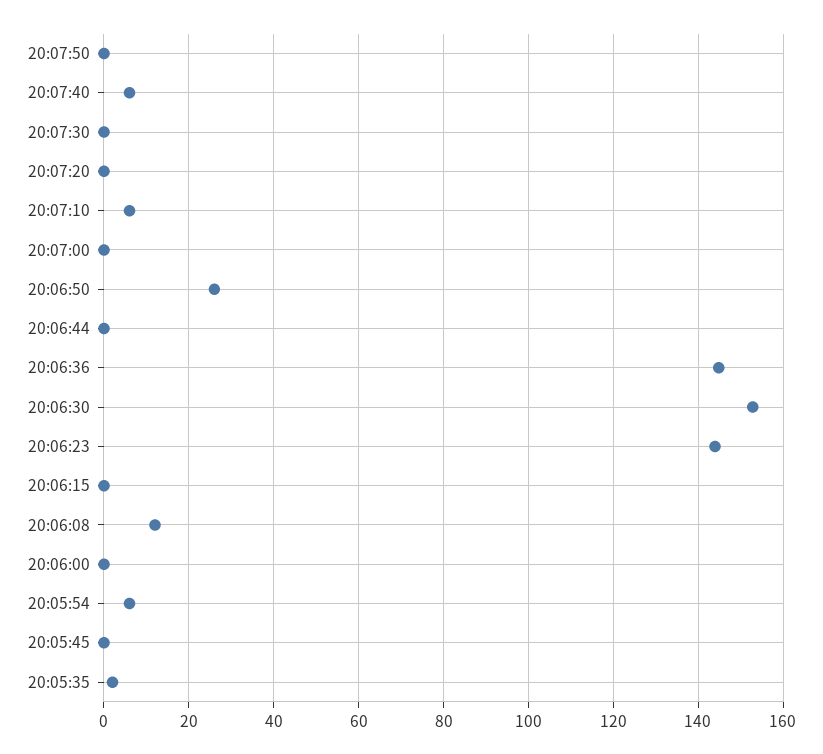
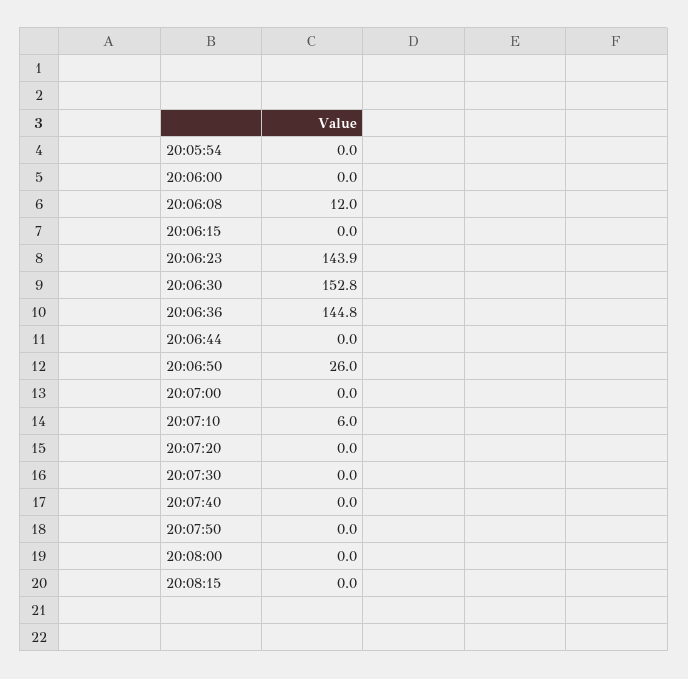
20:07:40: 6 -> 0
20:05:54: 6 -> 0
20:05:45: 0 -> none
20:05:35: 2 -> none
20:08:00: none -> 0
20:08:15: none -> 0

